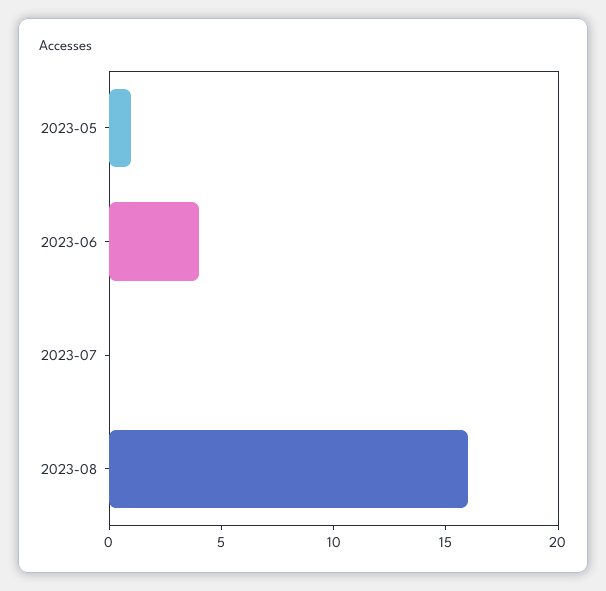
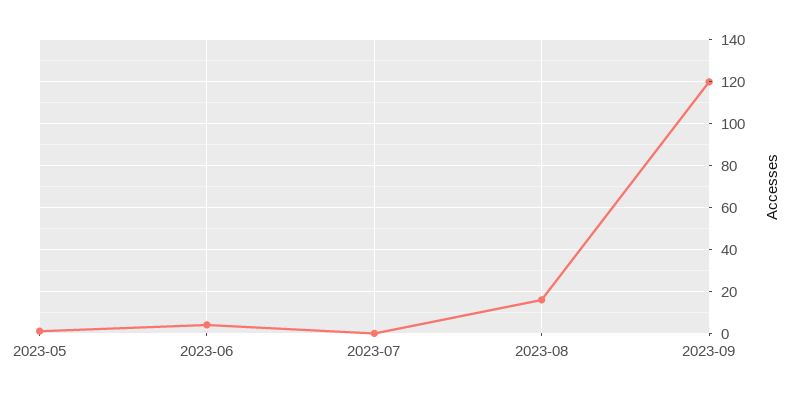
2023-09: none -> 120

